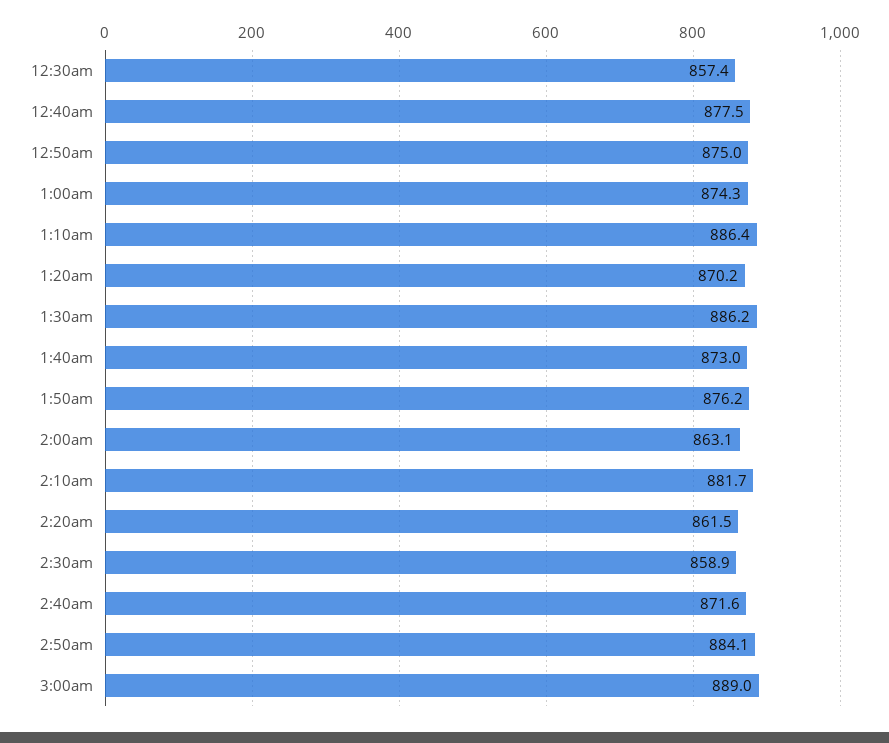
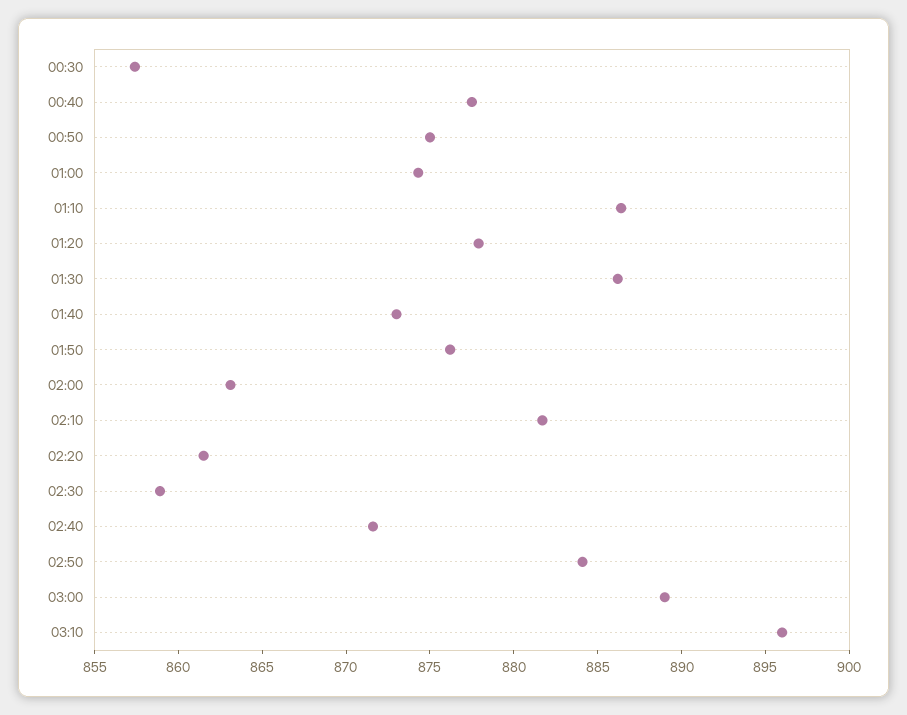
1:20am: 870.2 -> 878
03:10: none -> 896

